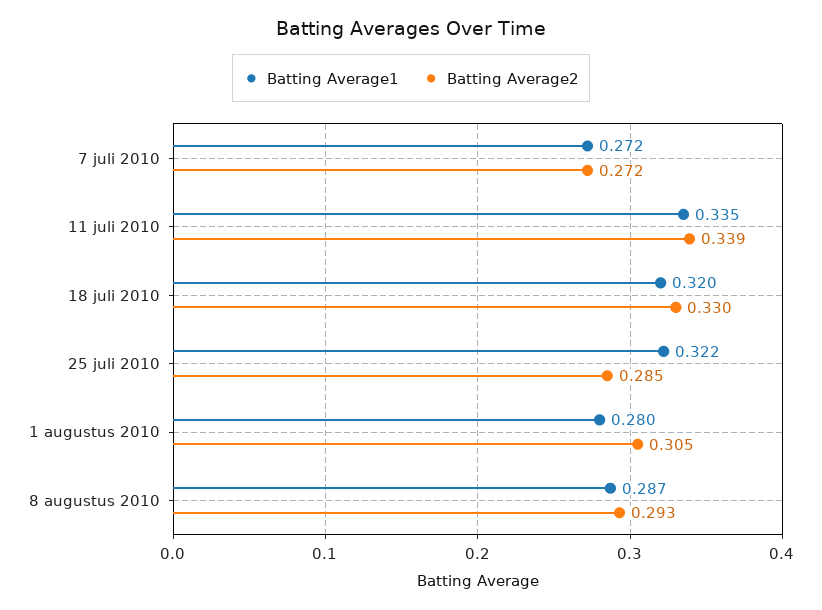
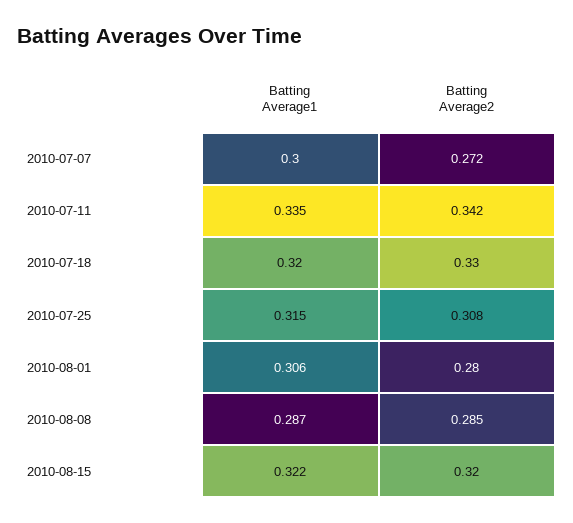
Batting Average1, 7 juli 2010: 0.272 -> 0.3
Batting Average2, 11 juli 2010: 0.339 -> 0.342
Batting Average1, 25 juli 2010: 0.322 -> 0.315
Batting Average2, 25 juli 2010: 0.285 -> 0.308
Batting Average1, 1 augustus 2010: 0.28 -> 0.306
Batting Average2, 1 augustus 2010: 0.305 -> 0.28
Batting Average2, 8 augustus 2010: 0.293 -> 0.285
Batting Average1, 2010-08-15: none -> 0.322
Batting Average2, 2010-08-15: none -> 0.32

